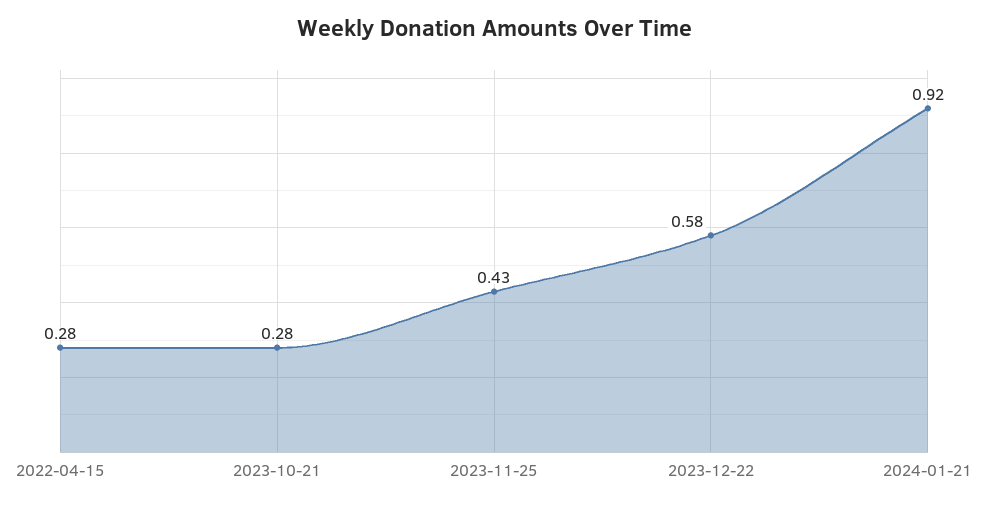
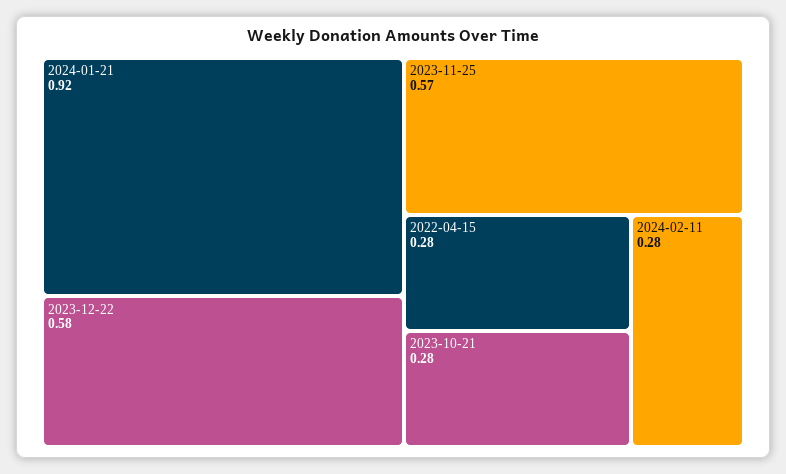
2023-11-25: 0.43 -> 0.57
2024-02-11: none -> 0.28

